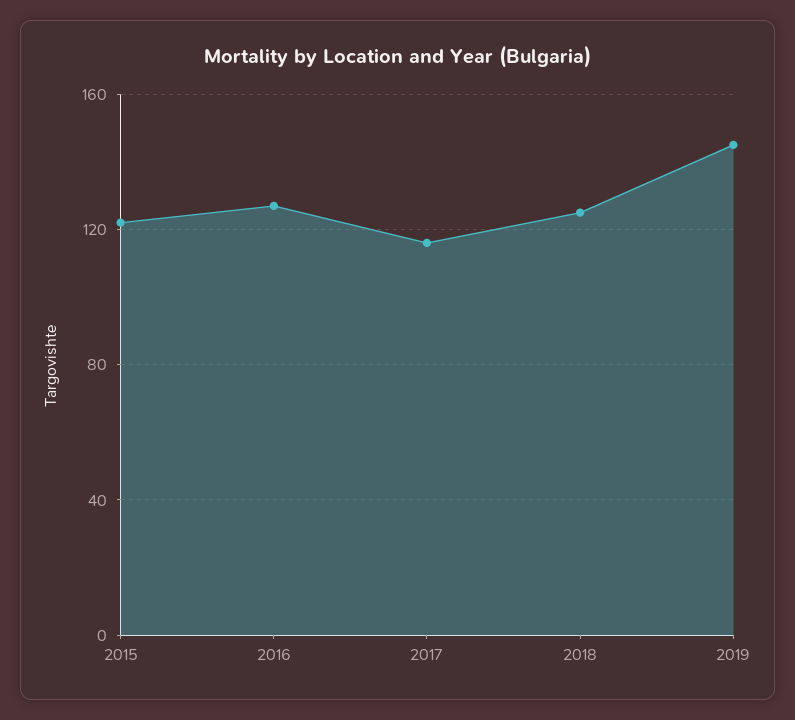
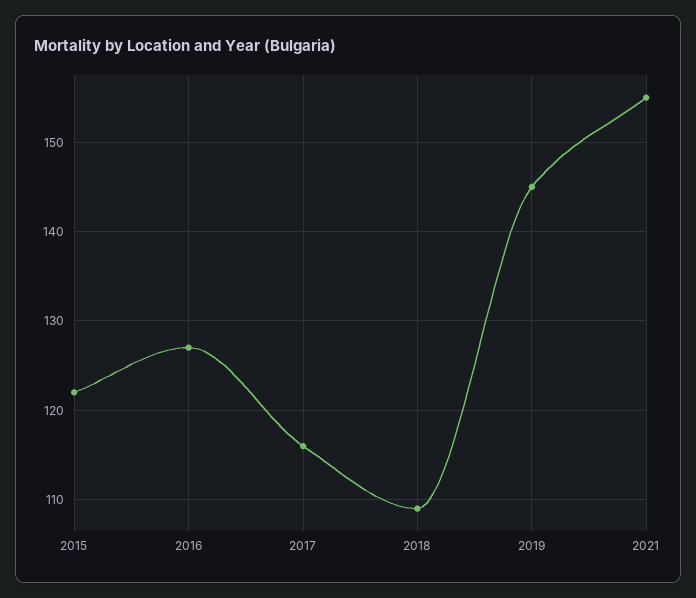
2018: 125 -> 109
2021: none -> 155

